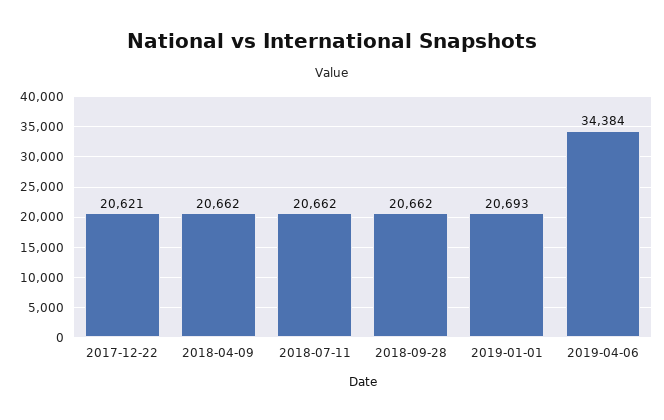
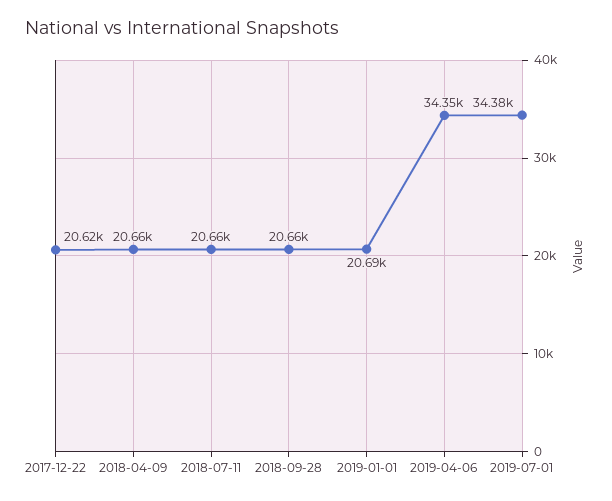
2019-04-06: 34384 -> 34350
2019-07-01: none -> 34380

